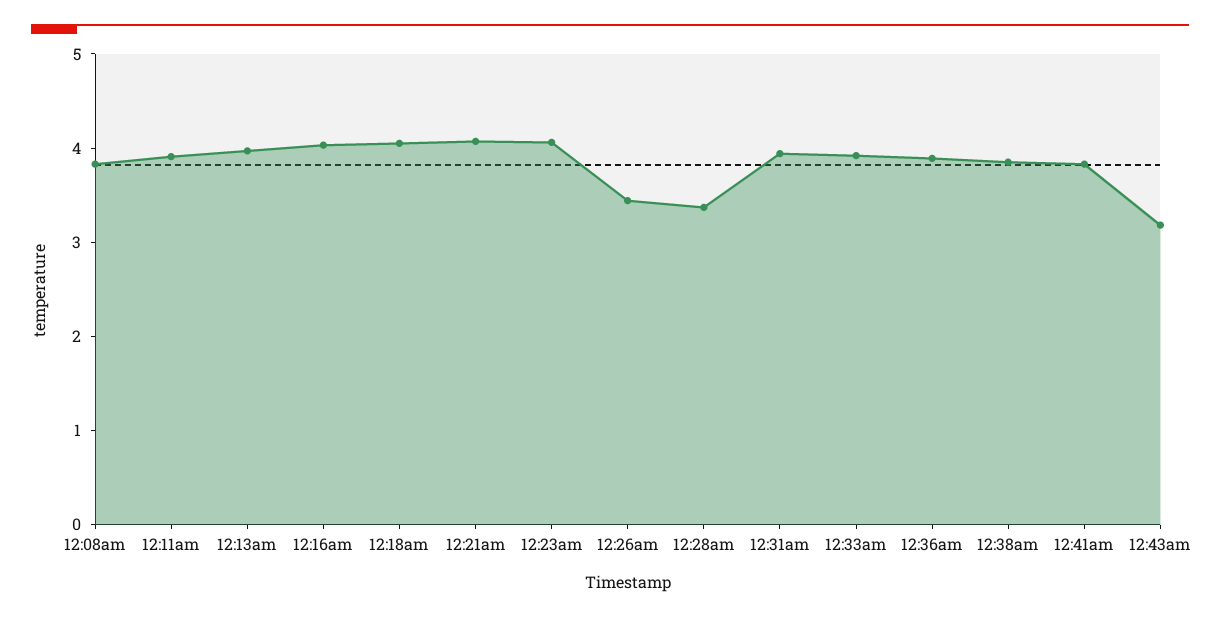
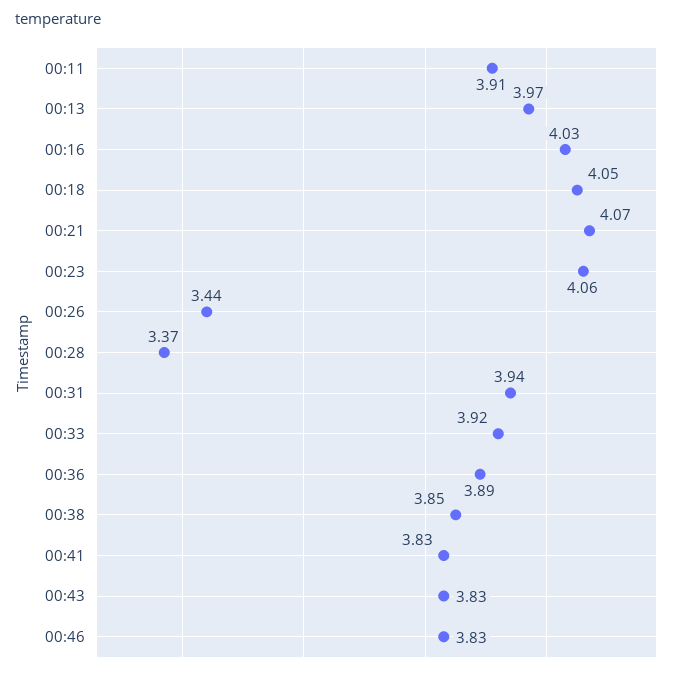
12:08am: 3.8 -> none
12:43am: 3.2 -> 3.83
00:46: none -> 3.83

